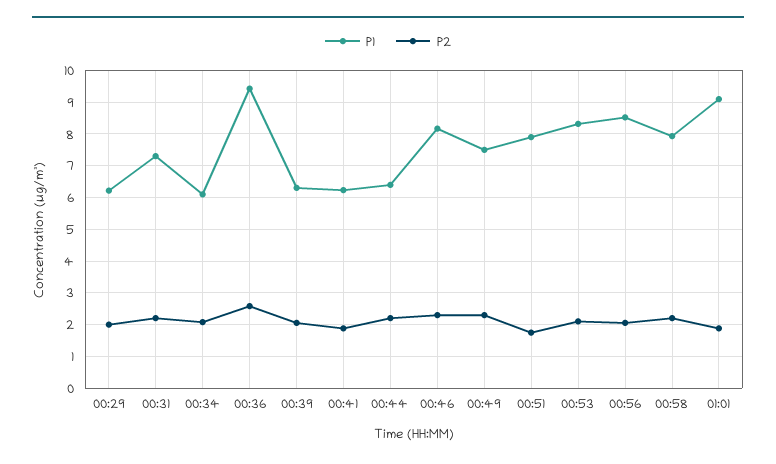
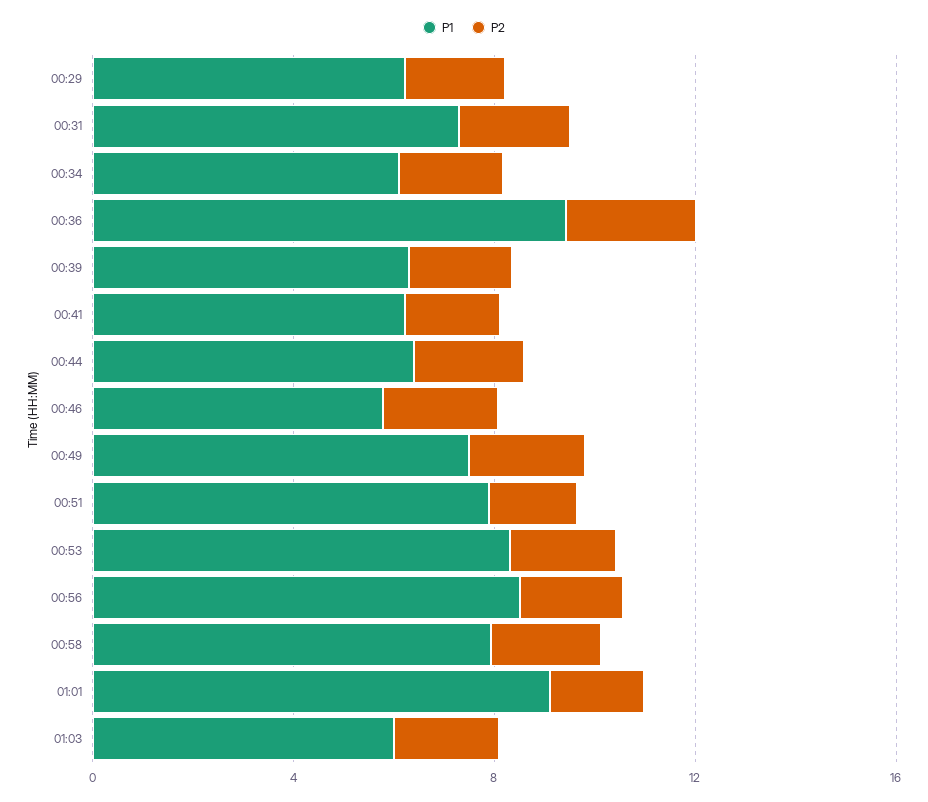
P1, 00:46: 8.2 -> 6
P1, 01:03: none -> 6
P2, 01:03: none -> 2

